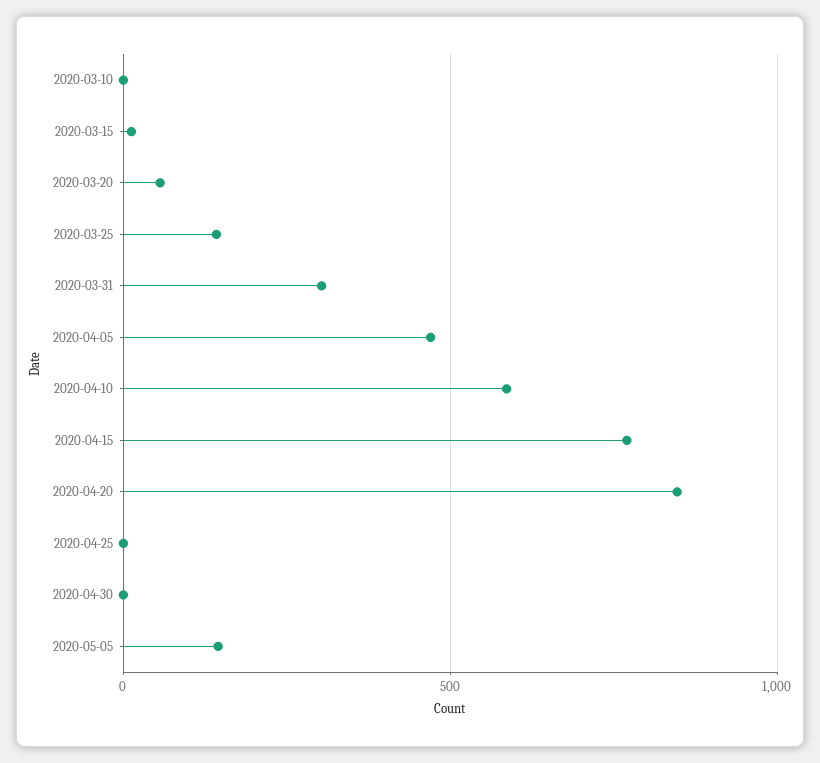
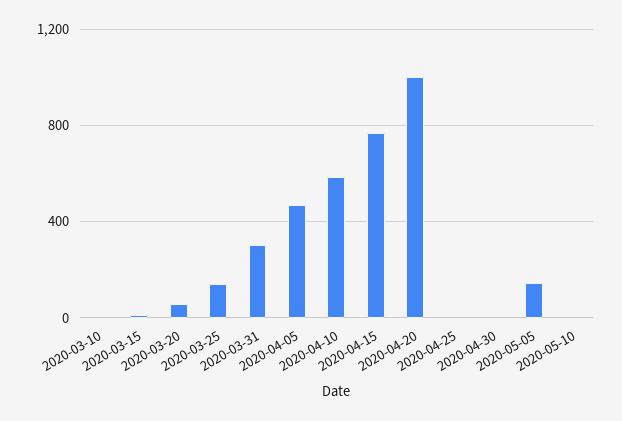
2020-04-20: 850 -> 1000
2020-05-10: none -> 0

